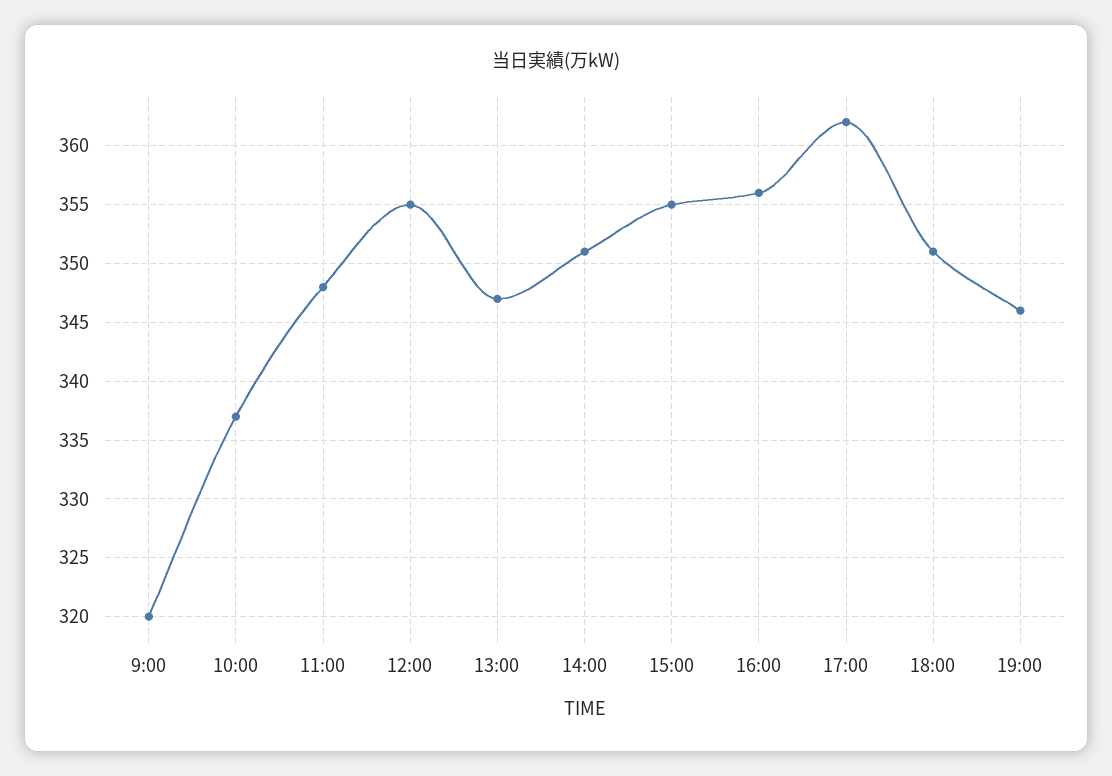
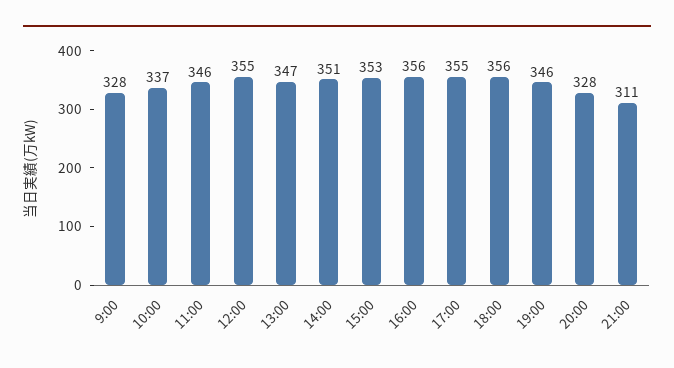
9:00: 320 -> 328
11:00: 348 -> 346
15:00: 355 -> 353
17:00: 362 -> 355
18:00: 351 -> 356
20:00: none -> 328
21:00: none -> 311

